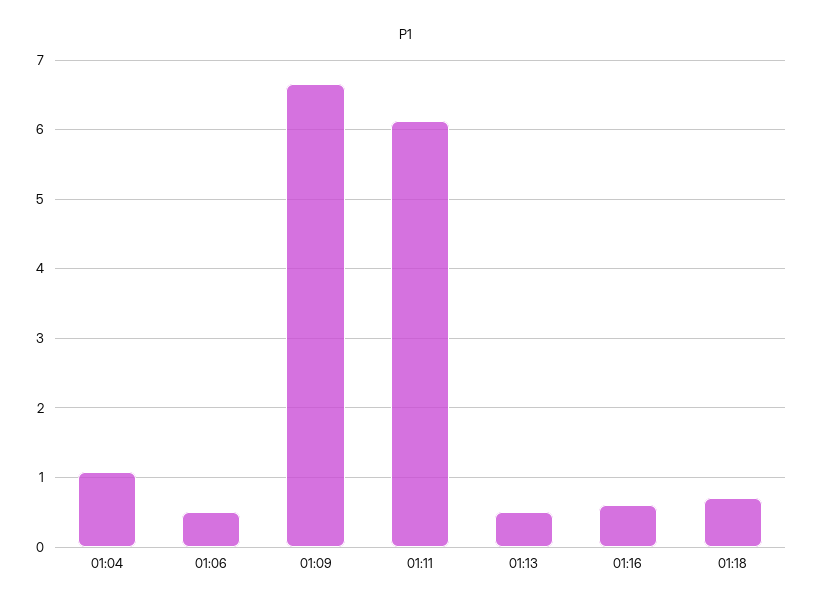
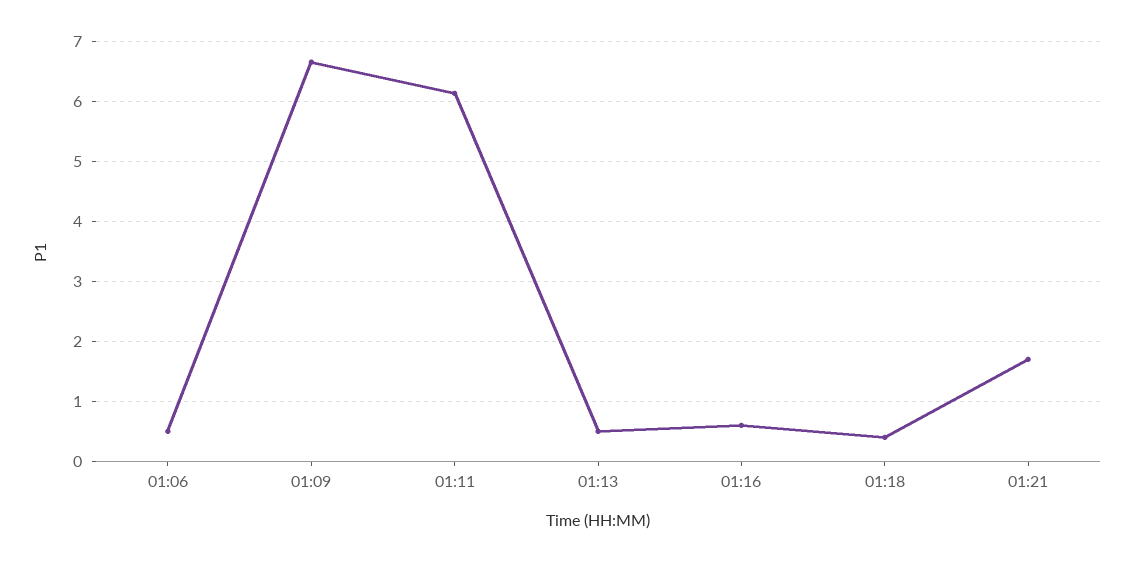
01:04: 1.1 -> none
01:18: 0.7 -> 0.4
01:21: none -> 1.7

